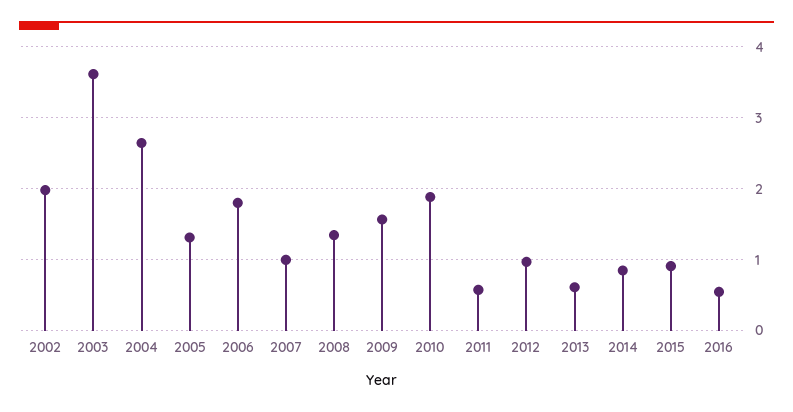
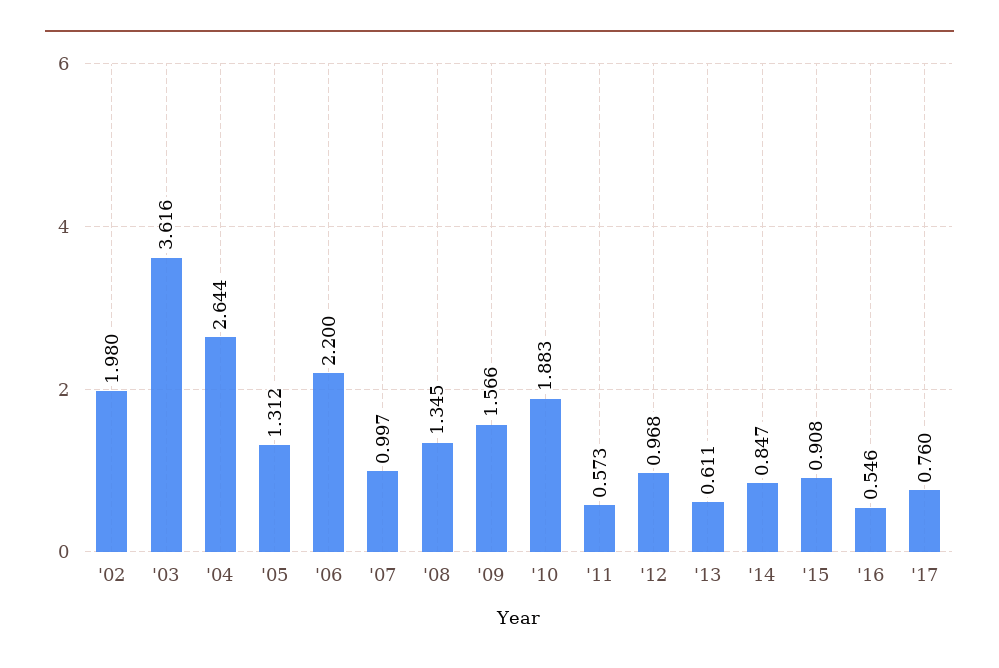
2006: 1.8 -> 2.2
'17: none -> 0.76

